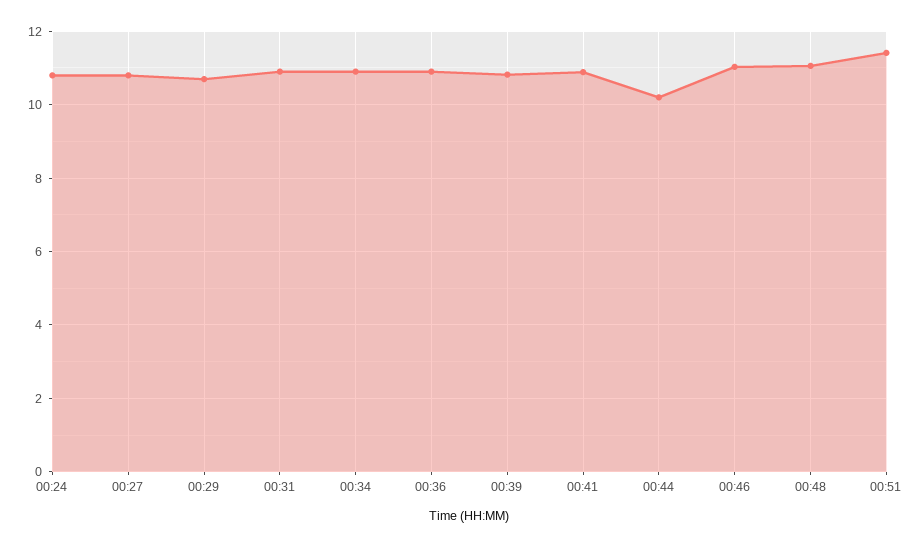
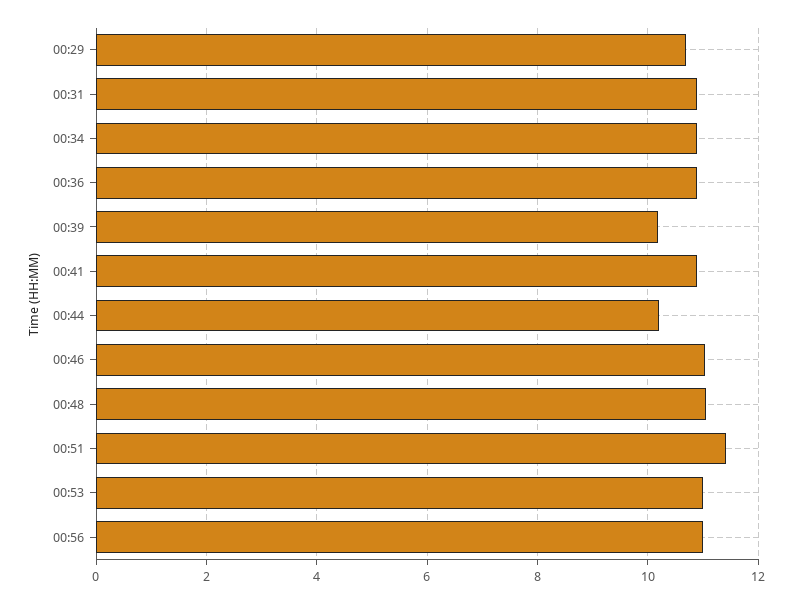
00:24: 10.8 -> none
00:27: 10.8 -> none
00:39: 10.8 -> 10.2
00:53: none -> 11
00:56: none -> 11

